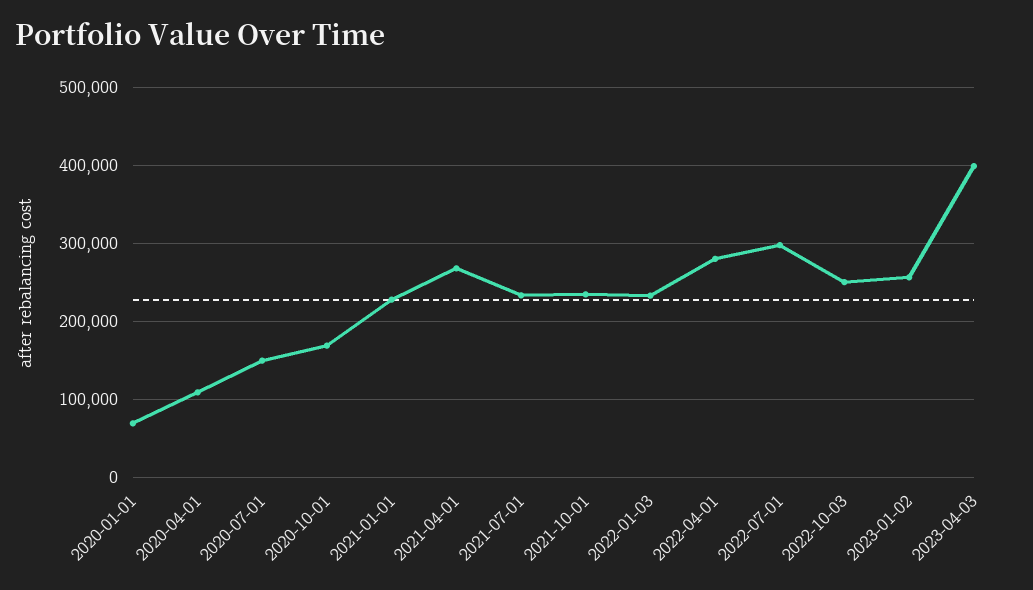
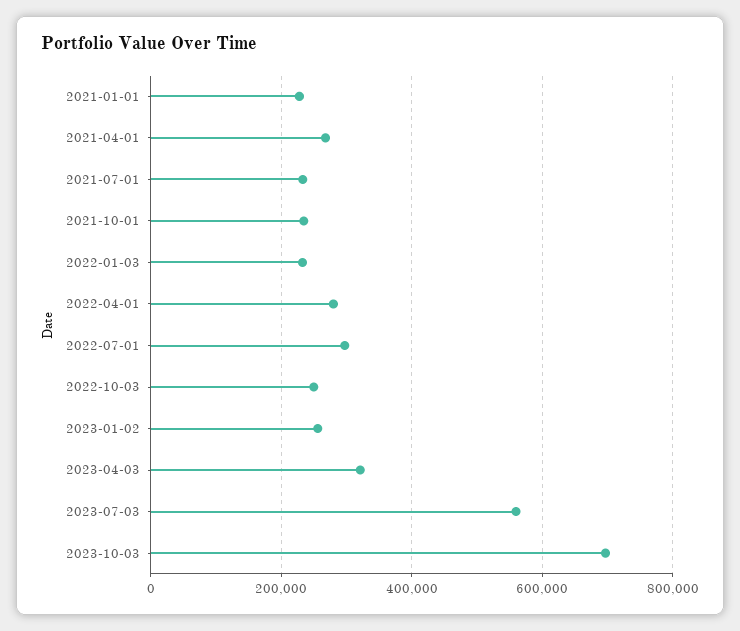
2020-01-01: 70000 -> none
2020-04-01: 110000 -> none
2020-07-01: 150000 -> none
2020-10-01: 170000 -> none
2023-04-03: 400000 -> 320000
2023-07-03: none -> 560000
2023-10-03: none -> 700000

